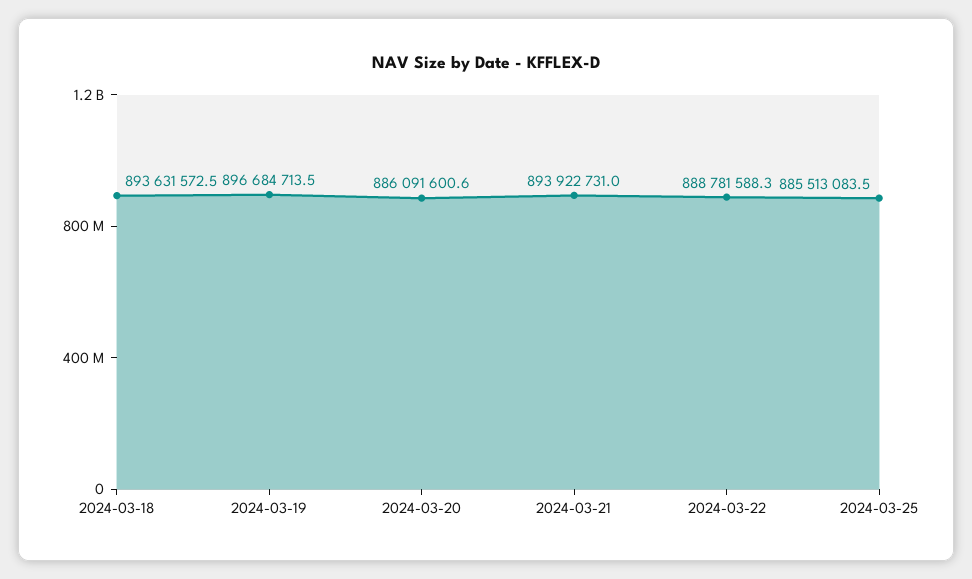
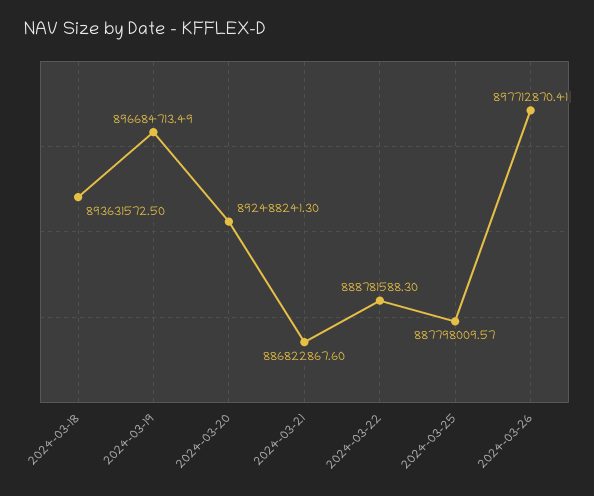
2024-03-20: 886091600.6 -> 892488241.3
2024-03-21: 893922731 -> 886822867.6
2024-03-25: 885513083.5 -> 887798009.57
2024-03-26: none -> 897712870.41

